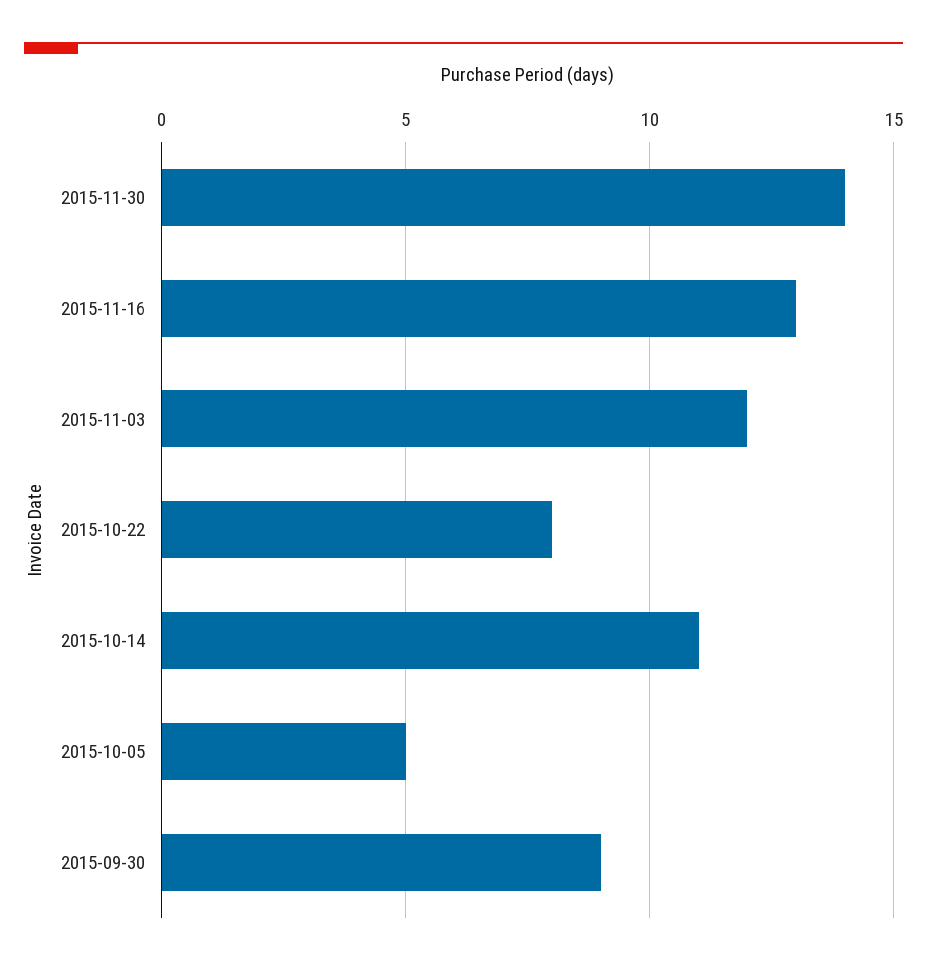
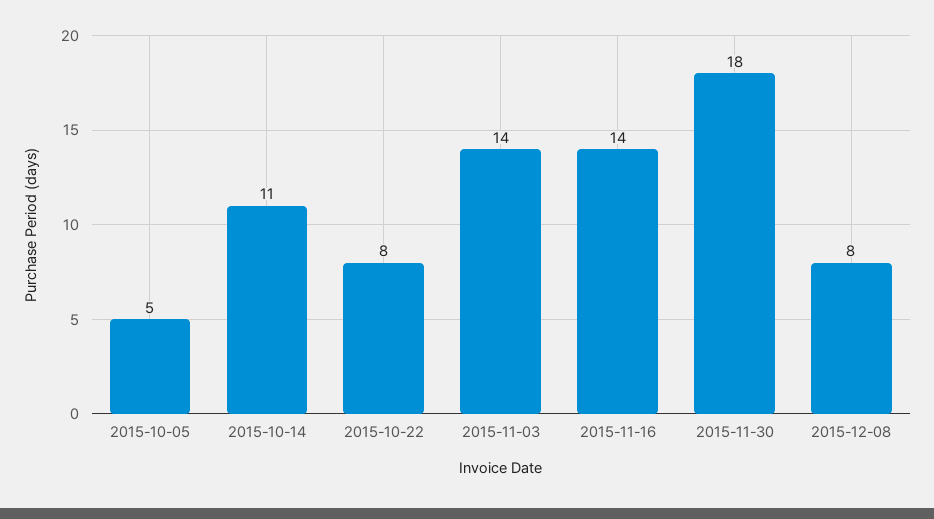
2015-11-30: 14 -> 18
2015-11-16: 13 -> 14
2015-11-03: 12 -> 14
2015-09-30: 9 -> none
2015-12-08: none -> 8

